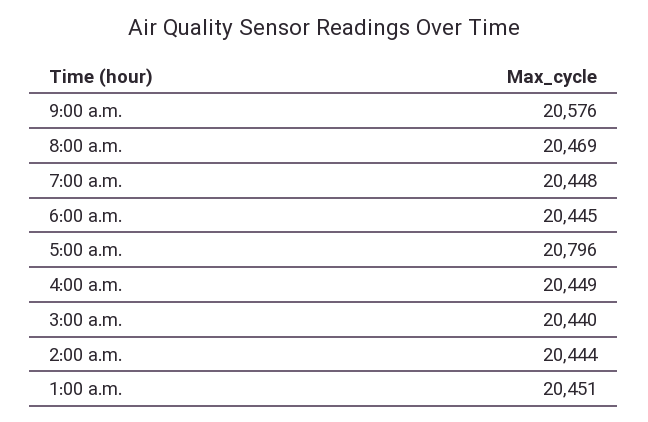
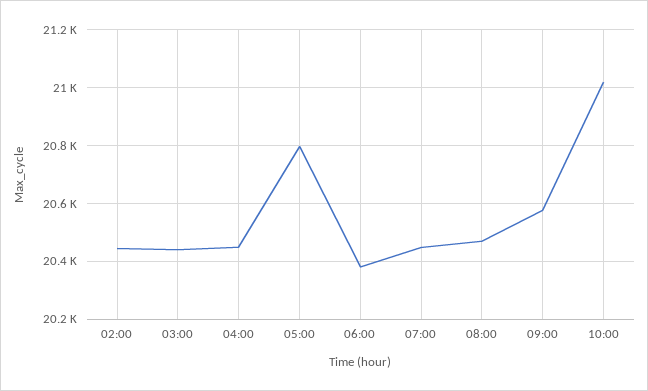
6:00 a.m.: 20445 -> 20375
1:00 a.m.: 20451 -> none
10:00: none -> 21025

